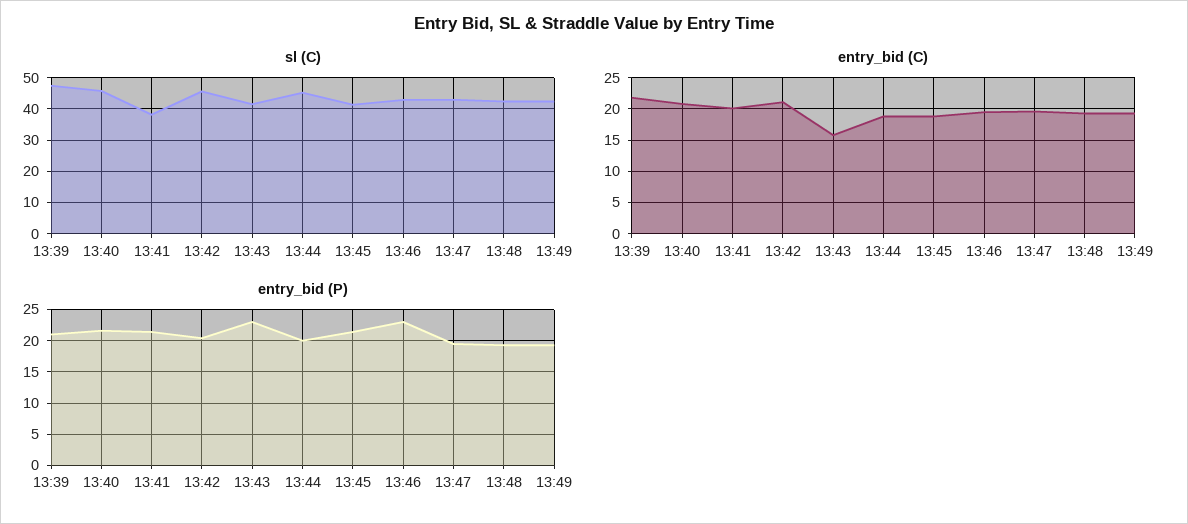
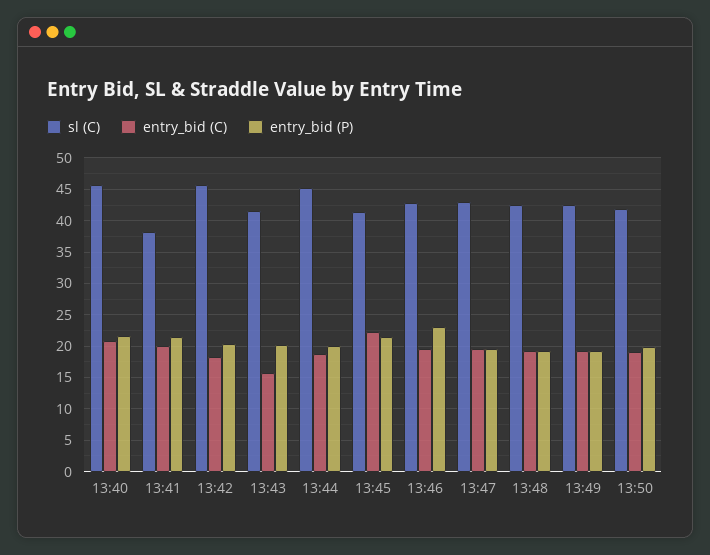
sl (C), 13:39: 48 -> none
entry_bid (C), 13:39: 22 -> none
entry_bid (C), 13:42: 21 -> 18
entry_bid (C), 13:45: 19 -> 22
entry_bid (P), 13:39: 21 -> none
entry_bid (P), 13:43: 23 -> 20
sl (C), 13:50: none -> 42
entry_bid (C), 13:50: none -> 19
entry_bid (P), 13:50: none -> 20

